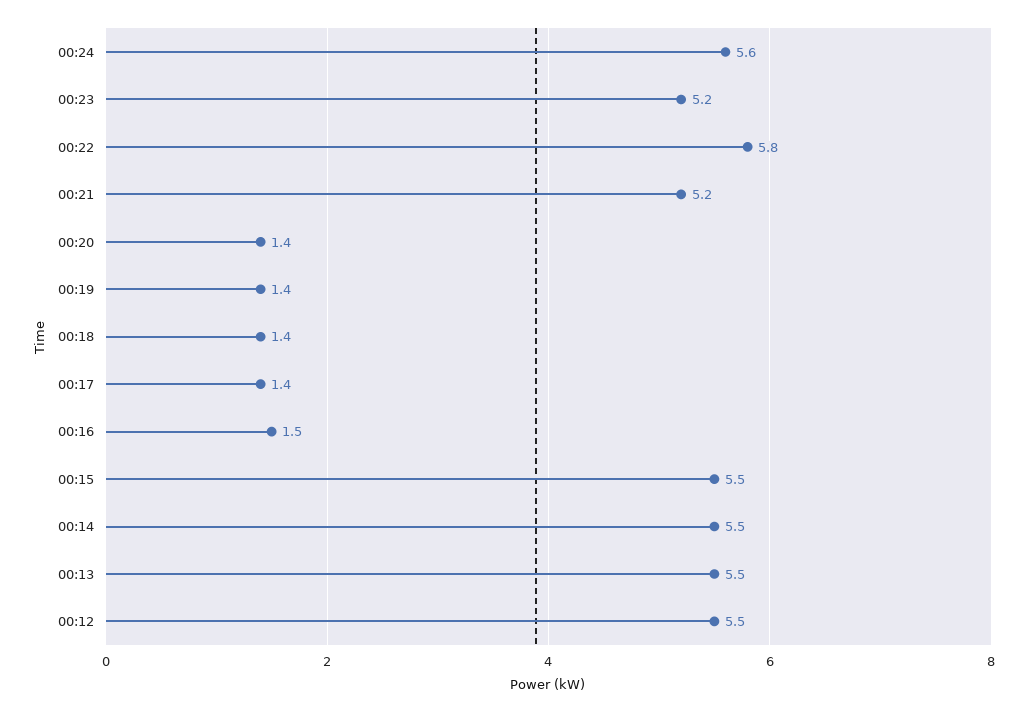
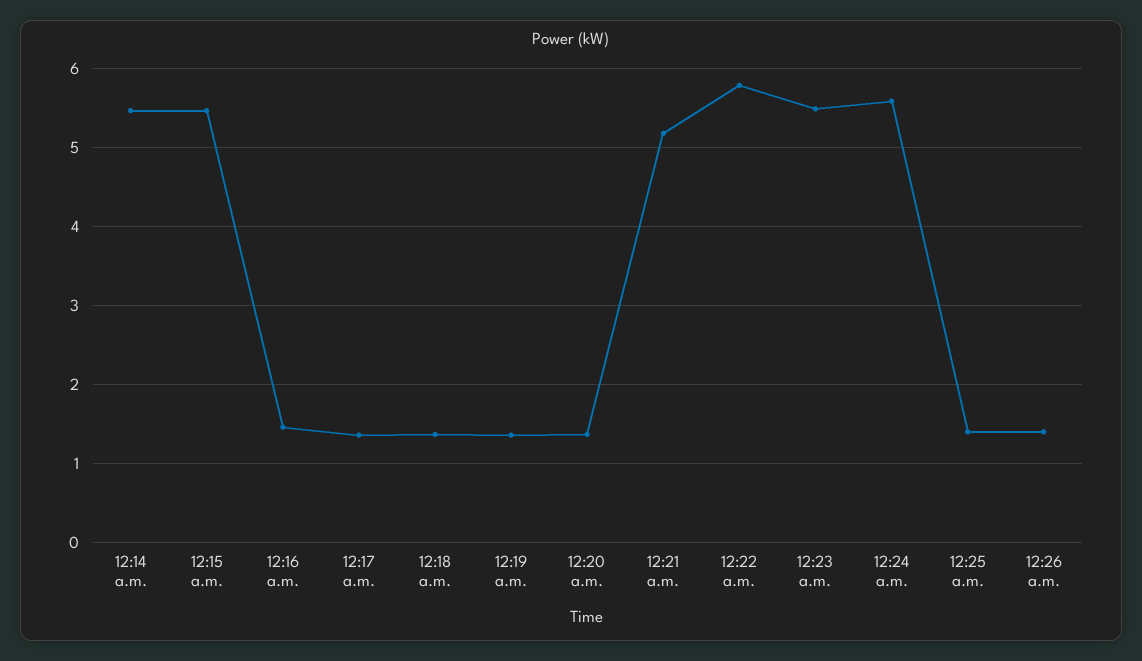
00:23: 5.2 -> 5.5
00:13: 5.5 -> none
00:12: 5.5 -> none
12:25 a.m.: none -> 1.4
12:26 a.m.: none -> 1.4

